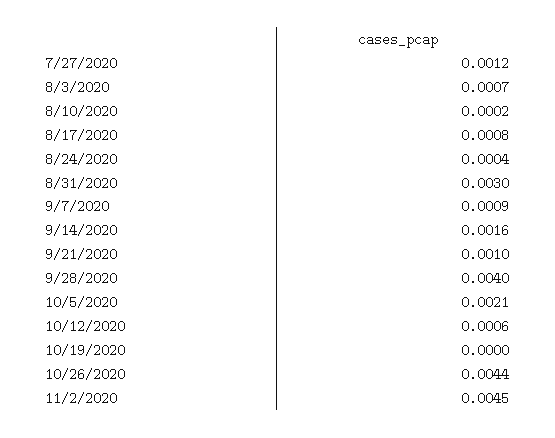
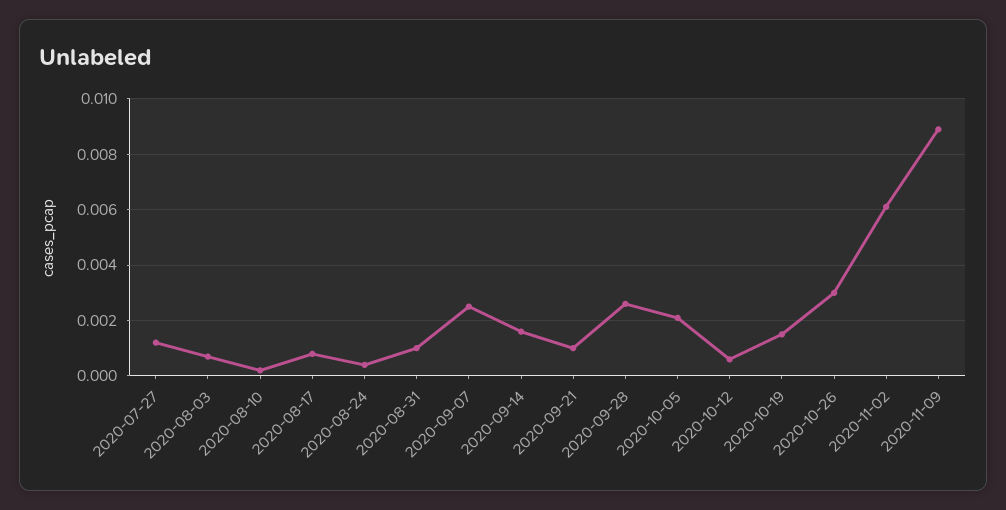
8/31/2020: 0.003 -> 0.001
9/7/2020: 0.0009 -> 0.0025
9/28/2020: 0.004 -> 0.0025
10/19/2020: 0 -> 0.0015
10/26/2020: 0.0044 -> 0.003
11/2/2020: 0.0045 -> 0.006
2020-11-09: none -> 0.009

